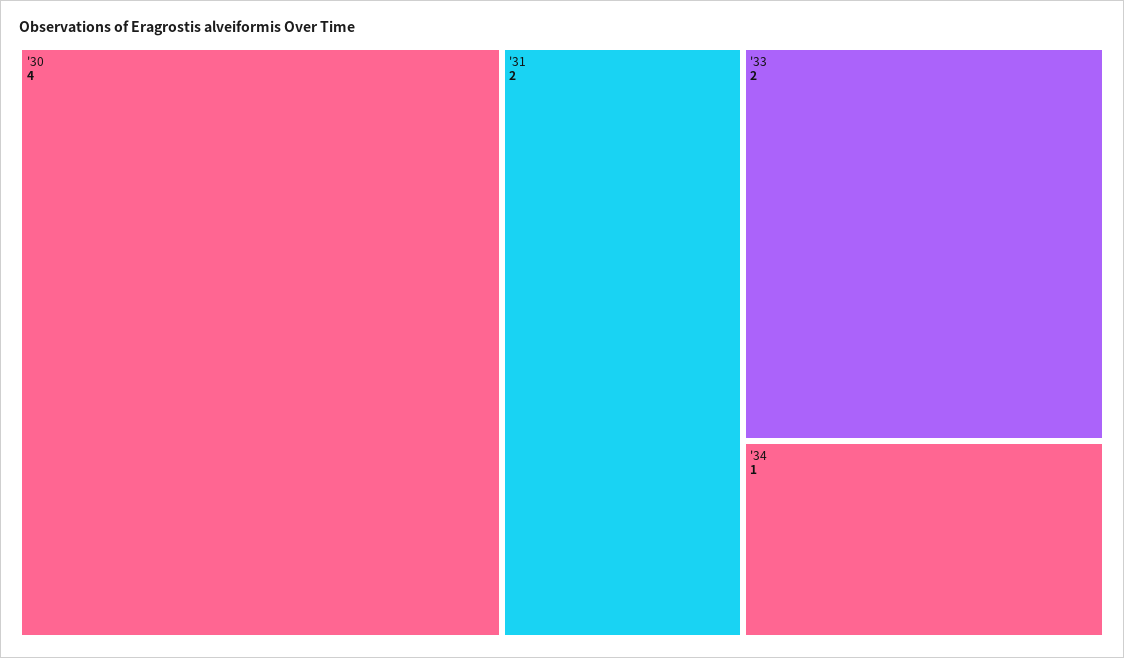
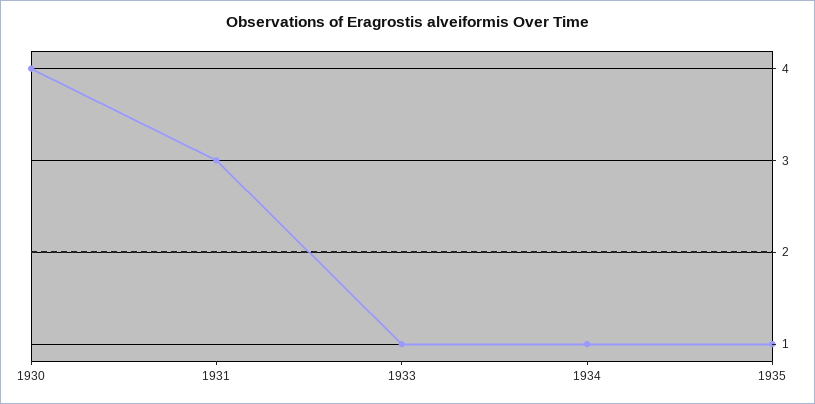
'31: 2 -> 3
'33: 2 -> 1
1935: none -> 1

